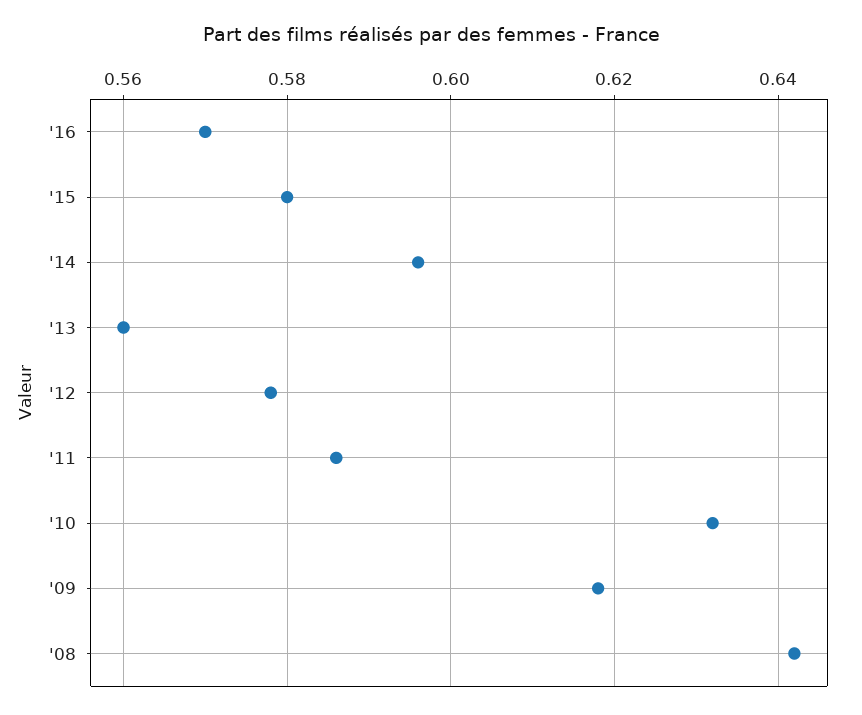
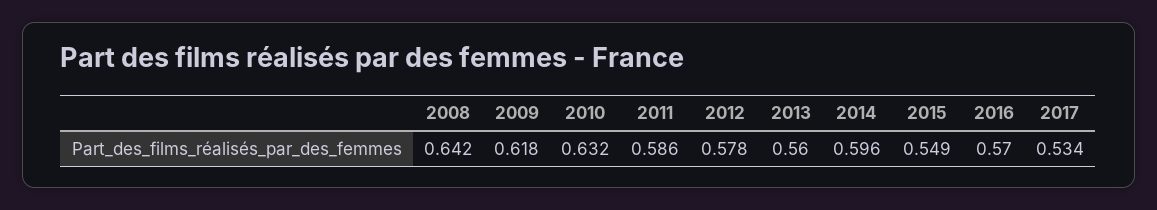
'15: 0.58 -> 0.549
2017: none -> 0.534

